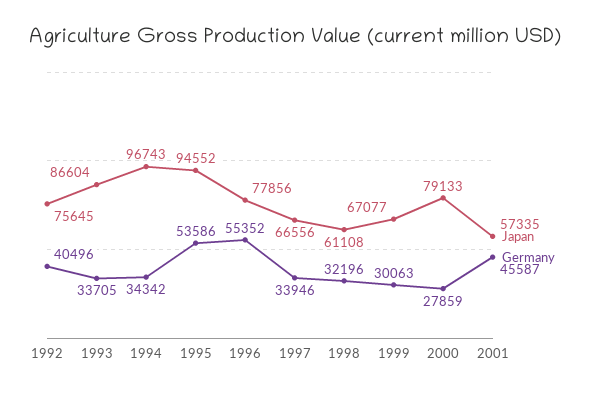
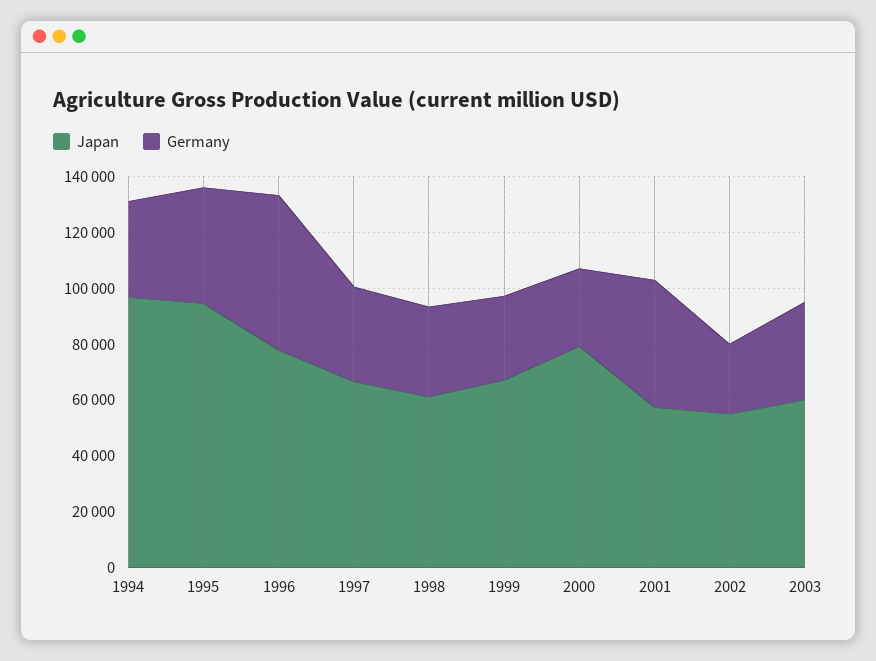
Japan, 1992: 75645 -> none
Germany, 1992: 40496 -> none
Japan, 1993: 86604 -> none
Germany, 1993: 33705 -> none
Germany, 1995: 53586 -> 40000
Japan, 2002: none -> 55000
Germany, 2002: none -> 25000
Japan, 2003: none -> 60000
Germany, 2003: none -> 35000

